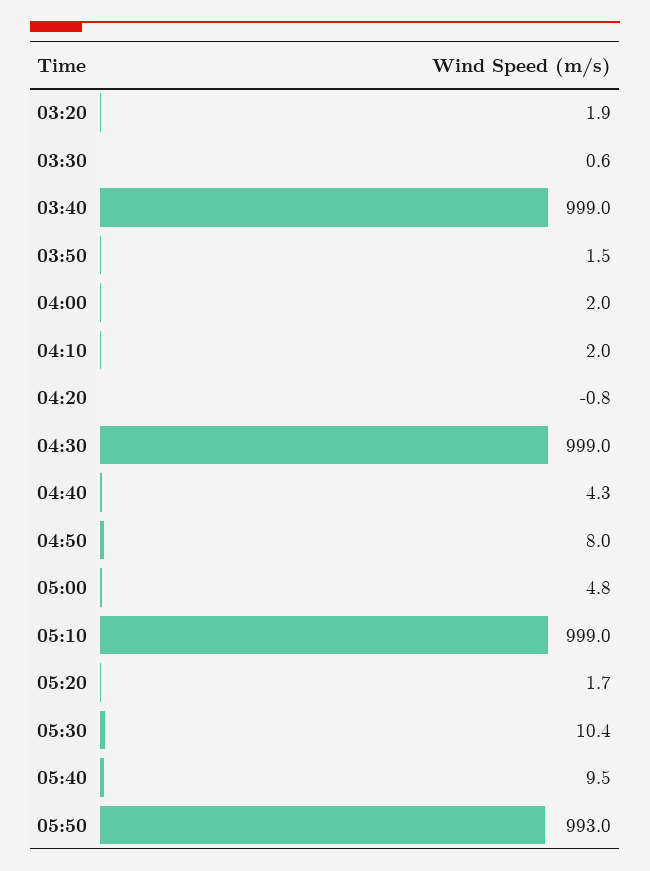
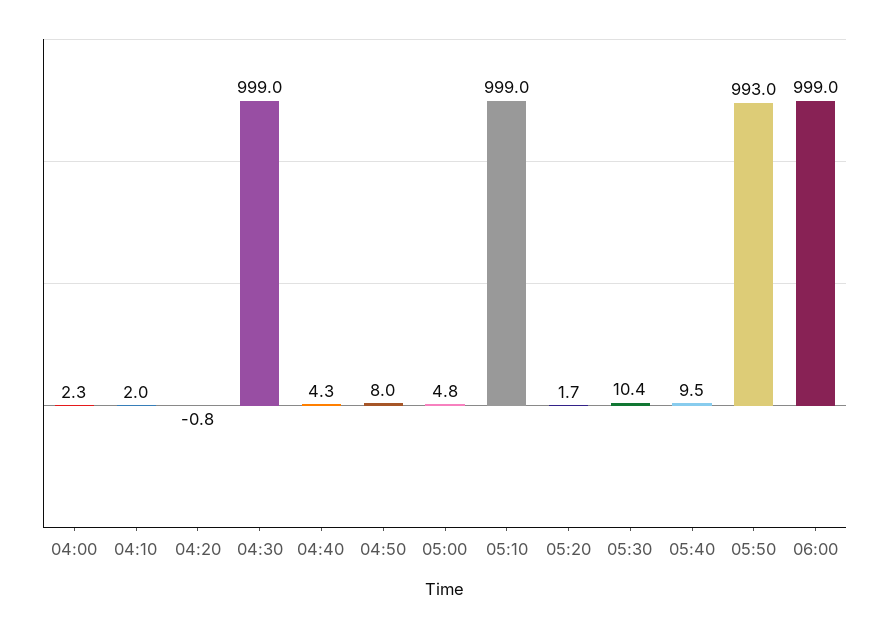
03:20: 1.9 -> none
03:30: 0.6 -> none
03:40: 999 -> none
03:50: 1.5 -> none
04:00: 2 -> 2.3
06:00: none -> 999

